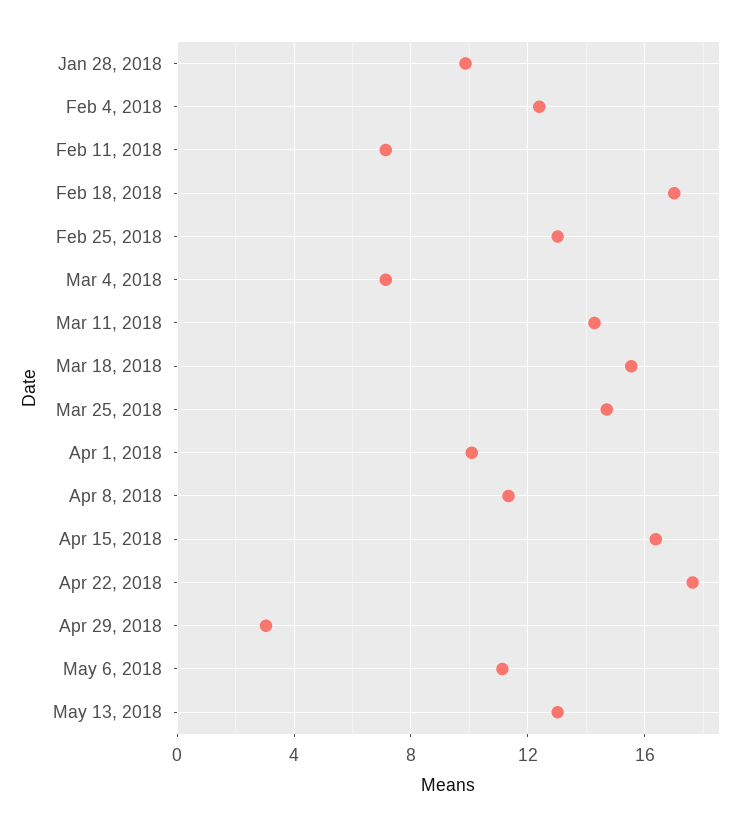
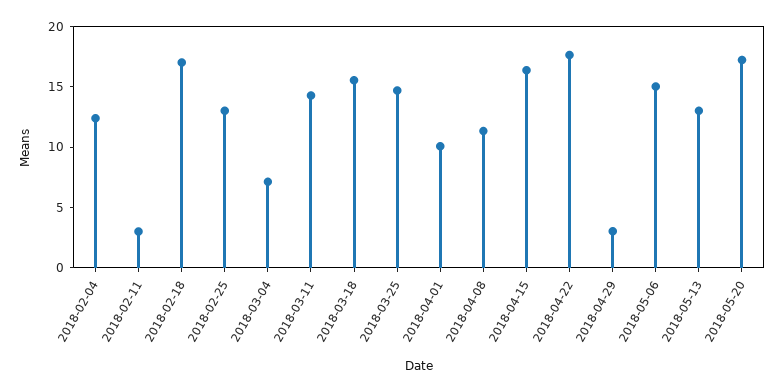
Jan 28, 2018: 10 -> none
Feb 11, 2018: 7 -> 3
May 6, 2018: 11 -> 15
2018-05-20: none -> 17

